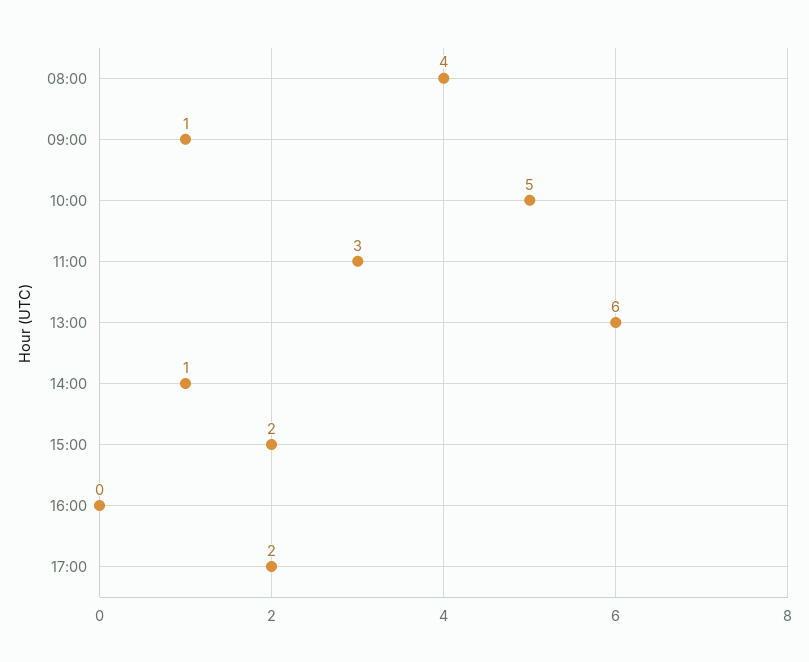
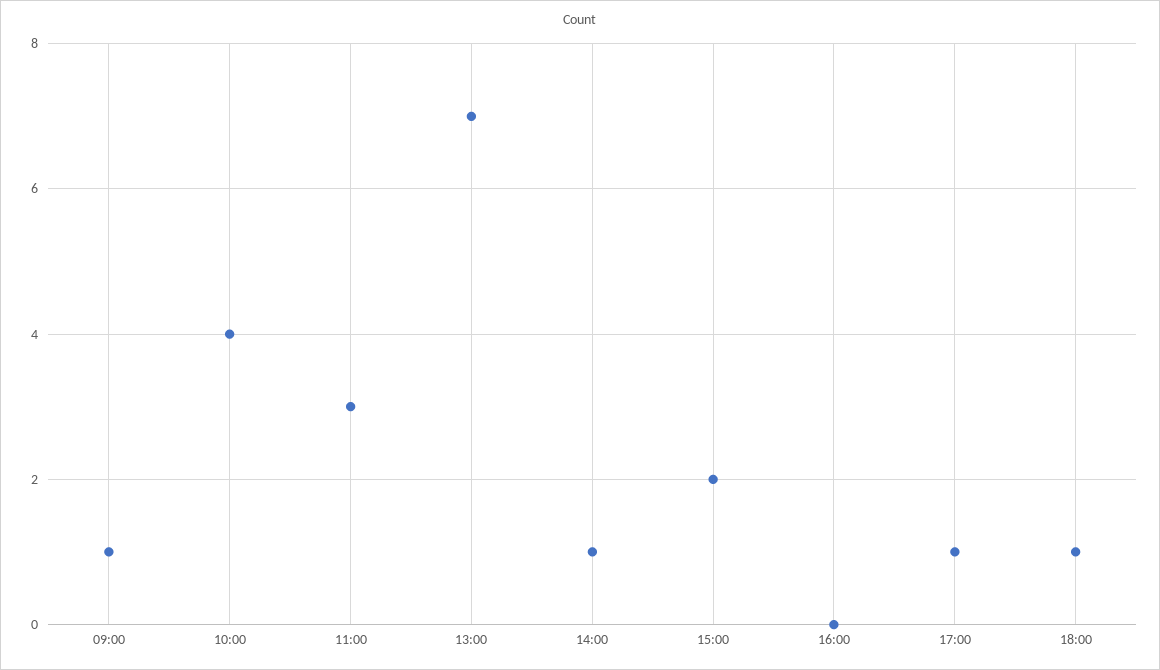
08:00: 4 -> none
10:00: 5 -> 4
13:00: 6 -> 7
17:00: 2 -> 1
18:00: none -> 1

